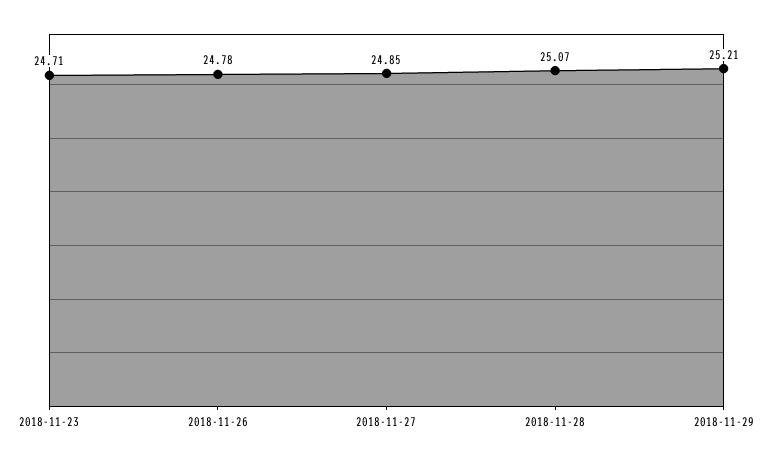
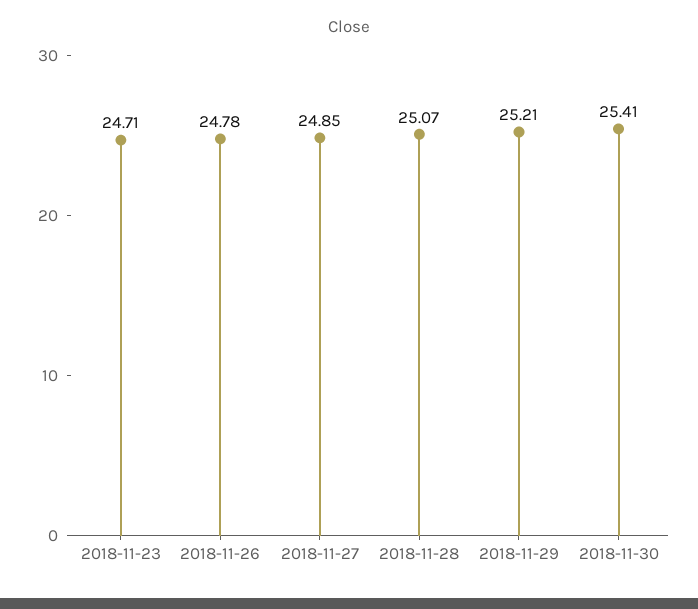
2018-11-30: none -> 25.41

